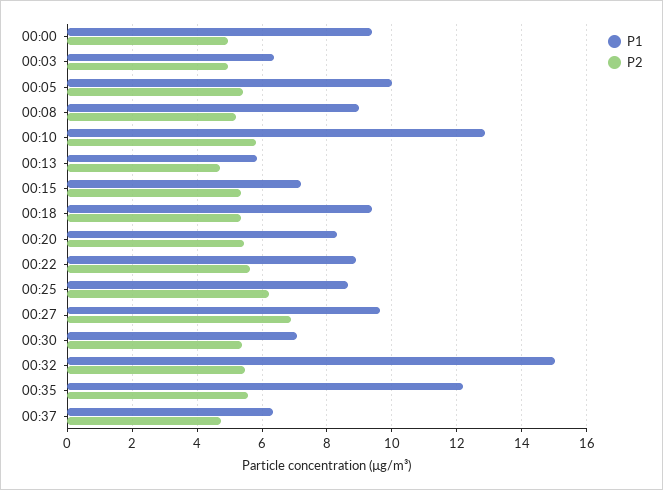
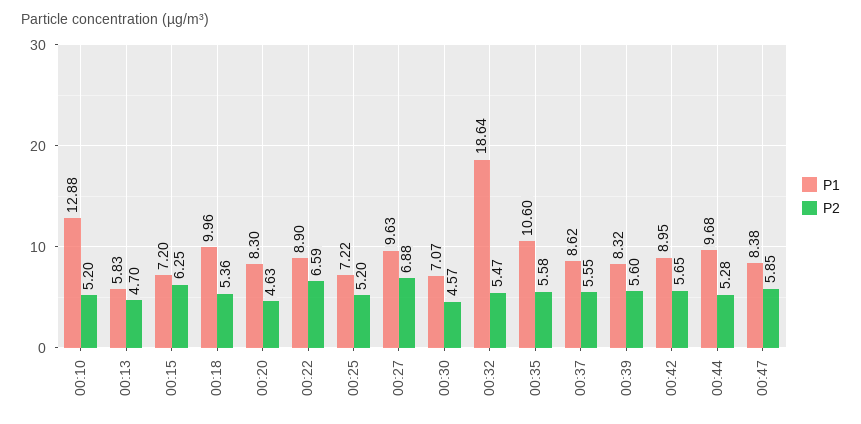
P1, 00:00: 9.4 -> none
P2, 00:00: 5 -> none
P1, 00:03: 6.4 -> none
P2, 00:03: 5 -> none
P1, 00:05: 10 -> none
P2, 00:05: 5.4 -> none
P1, 00:08: 9 -> none
P2, 00:08: 5.2 -> none
P2, 00:10: 5.8 -> 5.2
P2, 00:15: 5.4 -> 6.25
P1, 00:18: 9.4 -> 9.96
P2, 00:20: 5.4 -> 4.63
P2, 00:22: 5.6 -> 6.59
P1, 00:25: 8.6 -> 7.22
P2, 00:25: 6.2 -> 5.2
P2, 00:30: 5.4 -> 4.57
P1, 00:32: 15 -> 18.64
P1, 00:35: 12.2 -> 10.6
P1, 00:37: 6.4 -> 8.62
P2, 00:37: 4.8 -> 5.55
P1, 00:39: none -> 8.32
P2, 00:39: none -> 5.6
P1, 00:42: none -> 8.95
P2, 00:42: none -> 5.65
P1, 00:44: none -> 9.68
P2, 00:44: none -> 5.28
P1, 00:47: none -> 8.38
P2, 00:47: none -> 5.85

